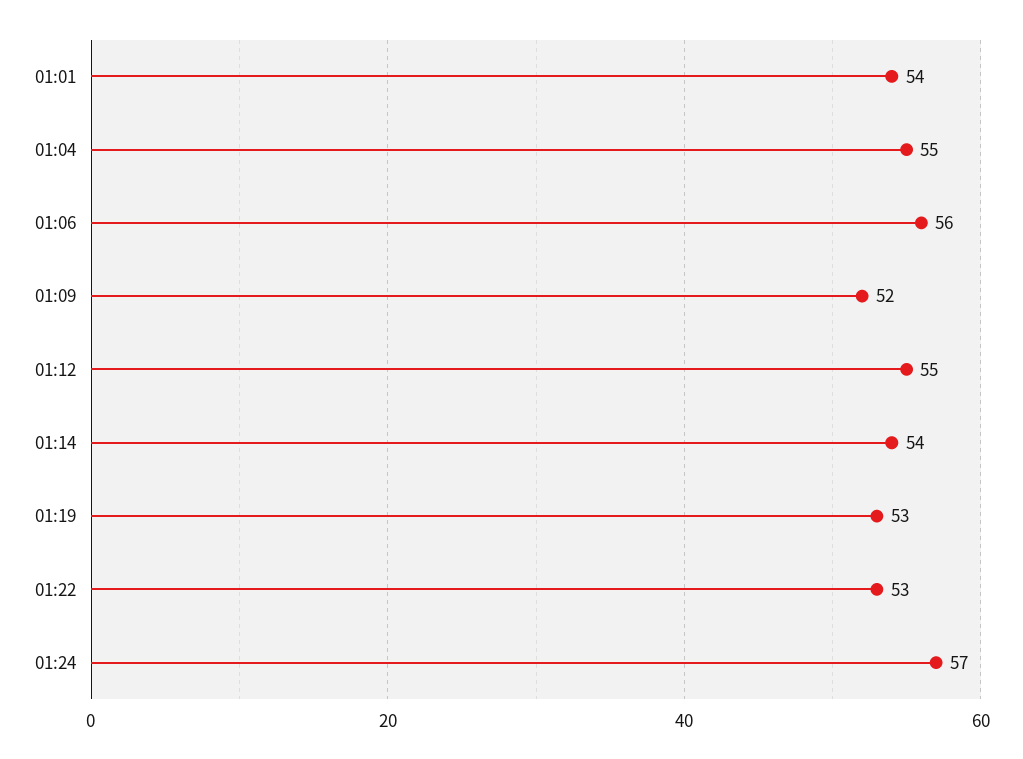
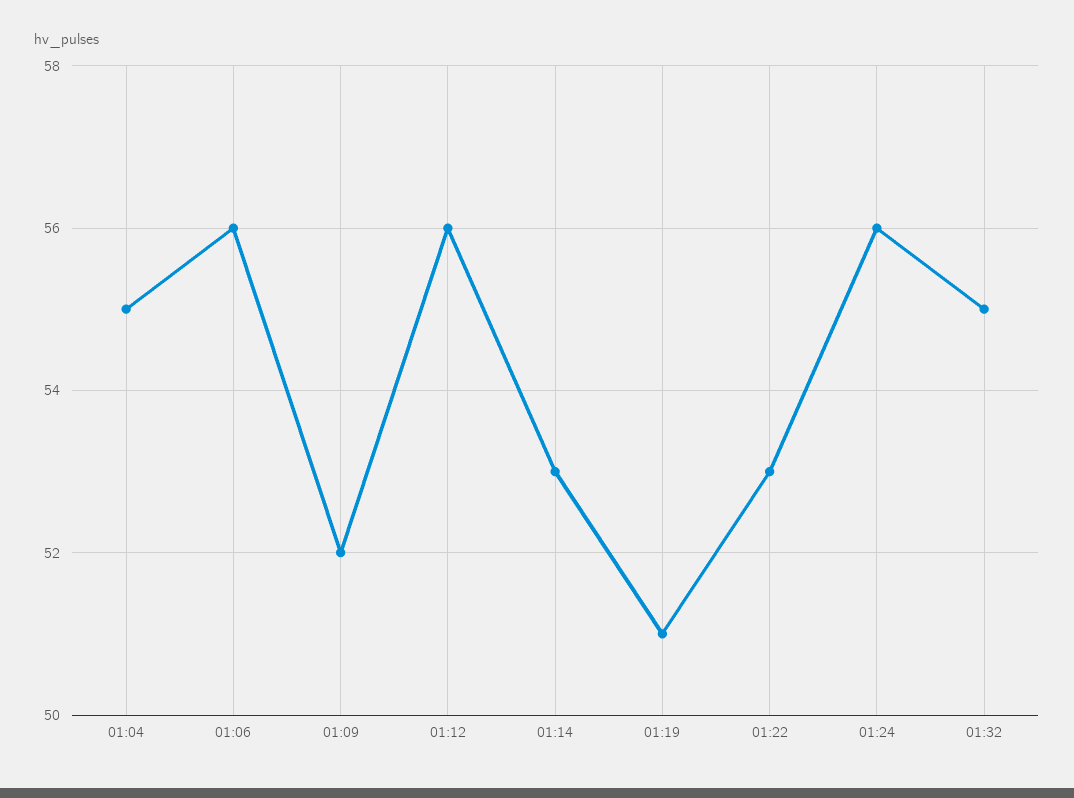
01:01: 54 -> none
01:12: 55 -> 56
01:14: 54 -> 53
01:19: 53 -> 51
01:24: 57 -> 56
01:32: none -> 55

